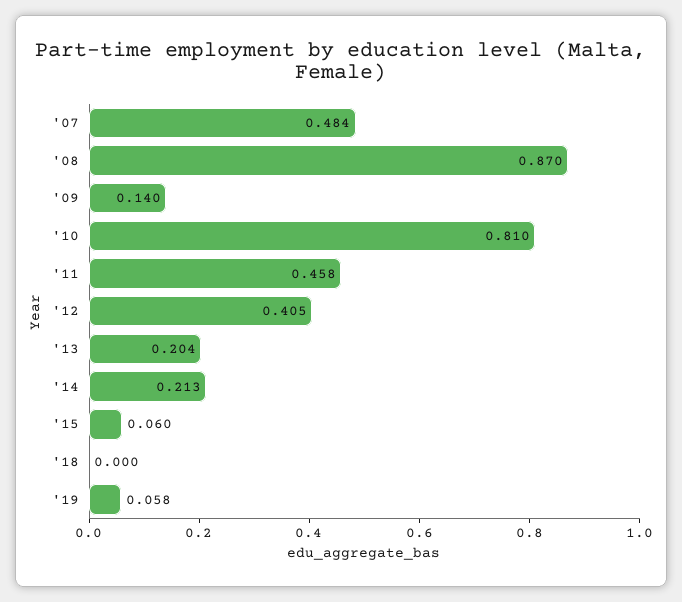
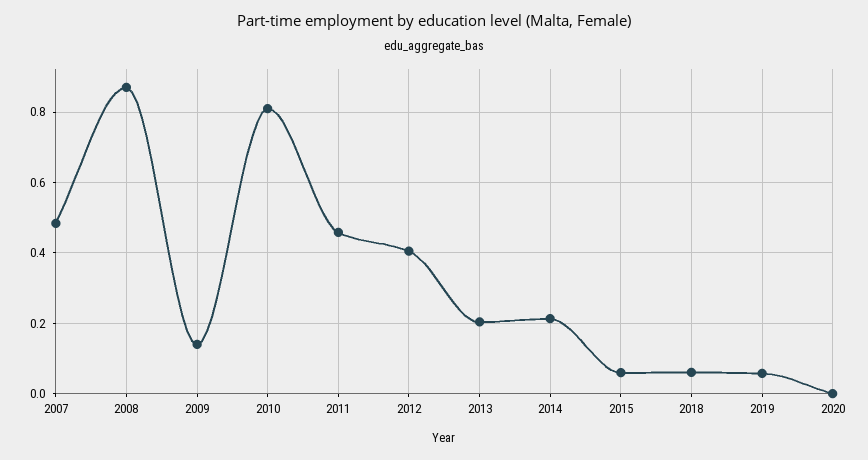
'18: 0 -> 0.06
2020: none -> 0

